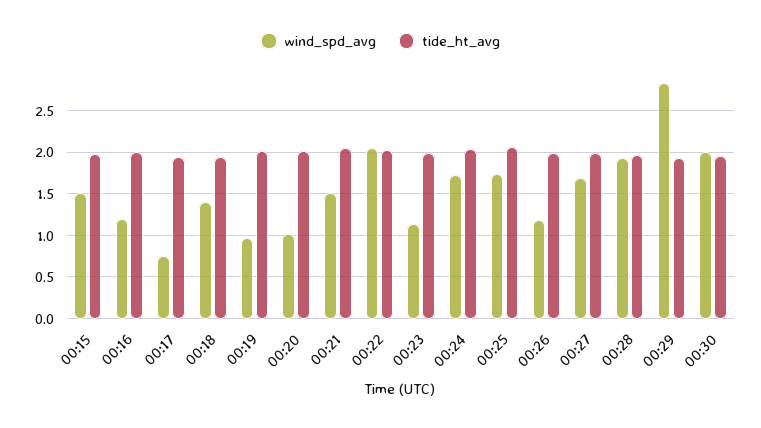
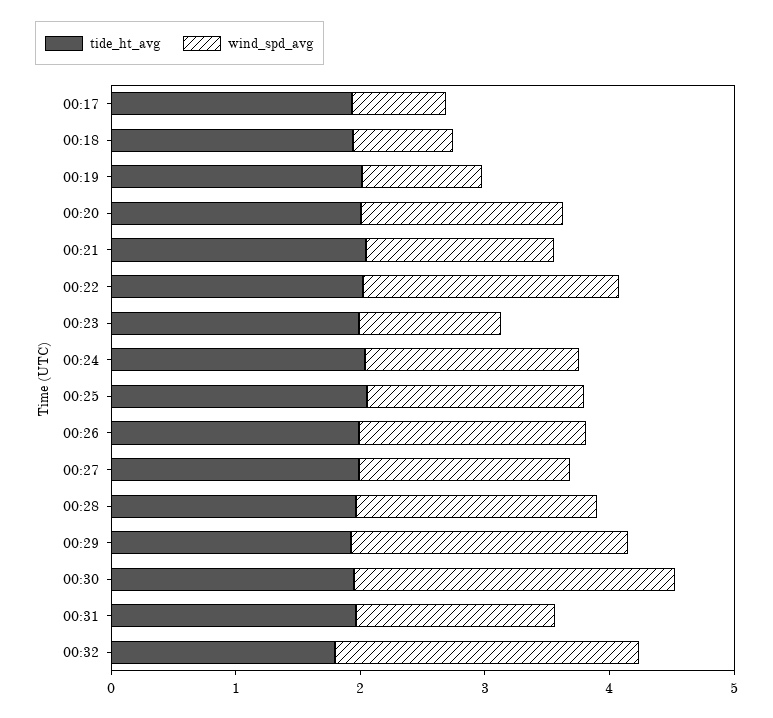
wind_spd_avg, 00:15: 1.5 -> none
tide_ht_avg, 00:15: 2 -> none
wind_spd_avg, 00:16: 1.2 -> none
tide_ht_avg, 00:16: 2 -> none
wind_spd_avg, 00:18: 1.4 -> 0.8
wind_spd_avg, 00:20: 1 -> 1.6
wind_spd_avg, 00:26: 1.2 -> 1.8
wind_spd_avg, 00:29: 2.8 -> 2.2
wind_spd_avg, 00:30: 2 -> 2.6
tide_ht_avg, 00:31: none -> 2
wind_spd_avg, 00:31: none -> 1.6
tide_ht_avg, 00:32: none -> 1.8
wind_spd_avg, 00:32: none -> 2.4

